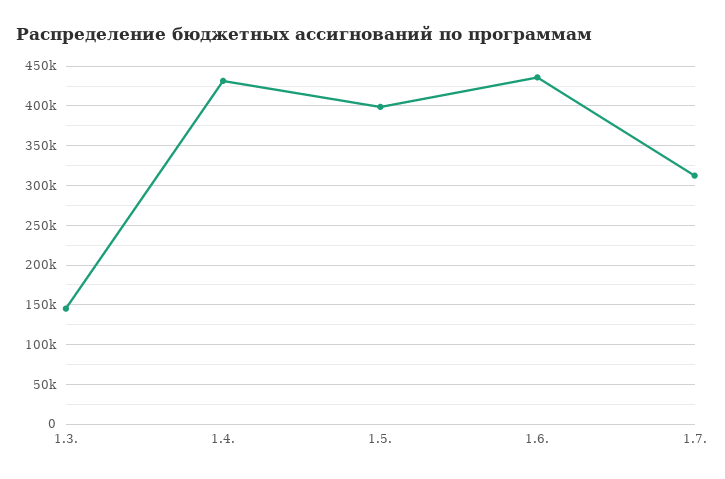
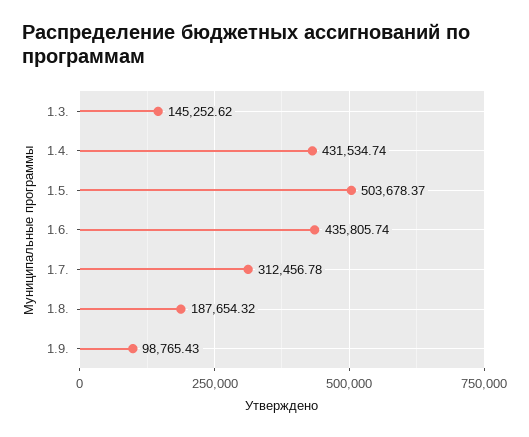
1.5.: 400000 -> 503678.37
1.8.: none -> 187654.32
1.9.: none -> 98765.43

